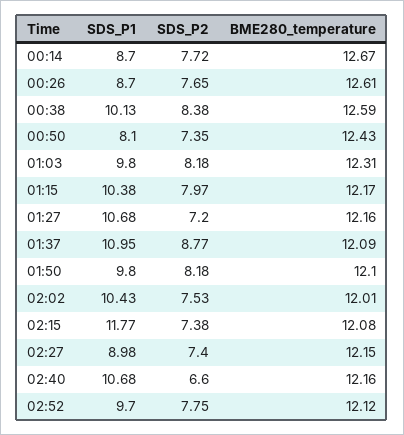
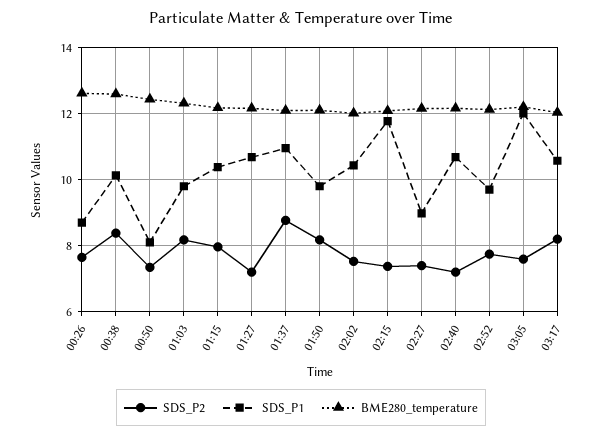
SDS_P1, 00:14: 8.7 -> none
SDS_P2, 00:14: 7.72 -> none
BME280_temperature, 00:14: 12.67 -> none
SDS_P2, 02:40: 6.6 -> 7.2
SDS_P2, 03:05: none -> 7.6
SDS_P1, 03:05: none -> 12
BME280_temperature, 03:05: none -> 12.2
SDS_P2, 03:17: none -> 8.2
SDS_P1, 03:17: none -> 10.6
BME280_temperature, 03:17: none -> 12

